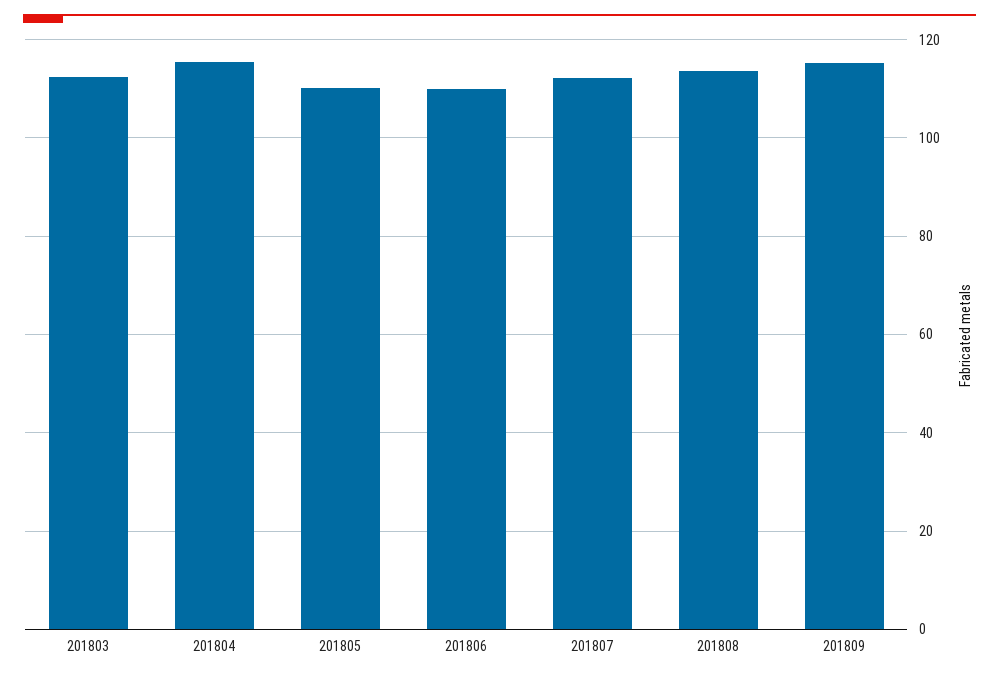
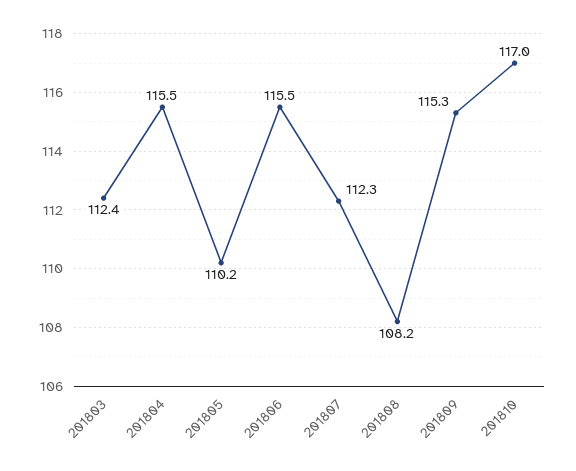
201806: 110 -> 115.5
201808: 114 -> 108.2
201810: none -> 117

